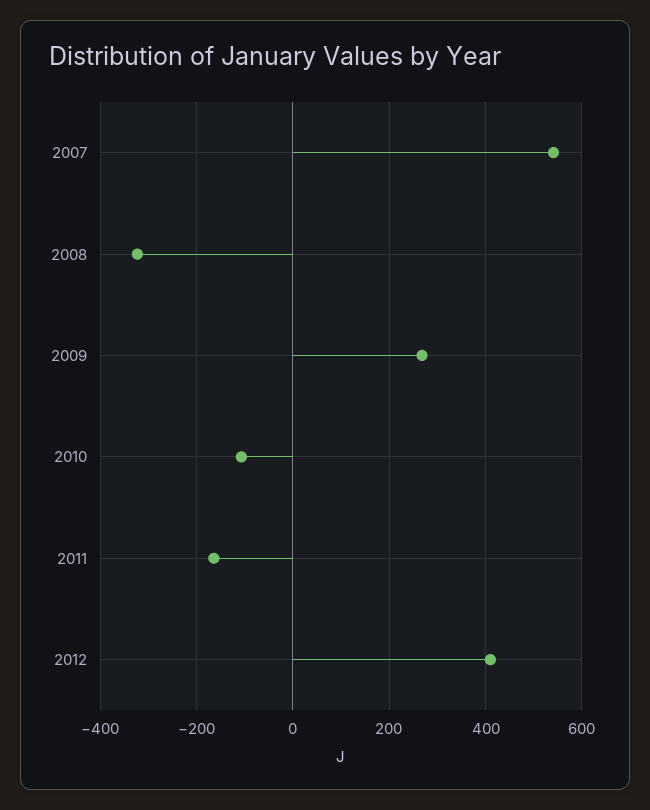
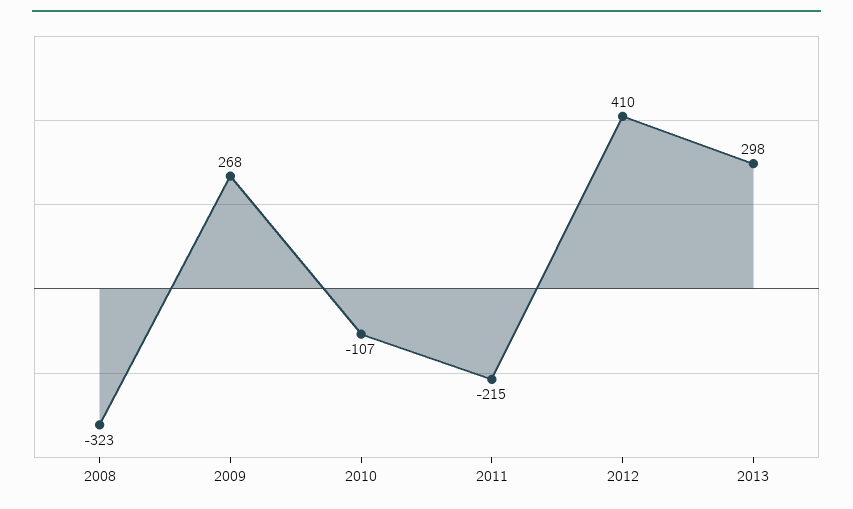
2007: 540 -> none
2011: -160 -> -215
2013: none -> 298

